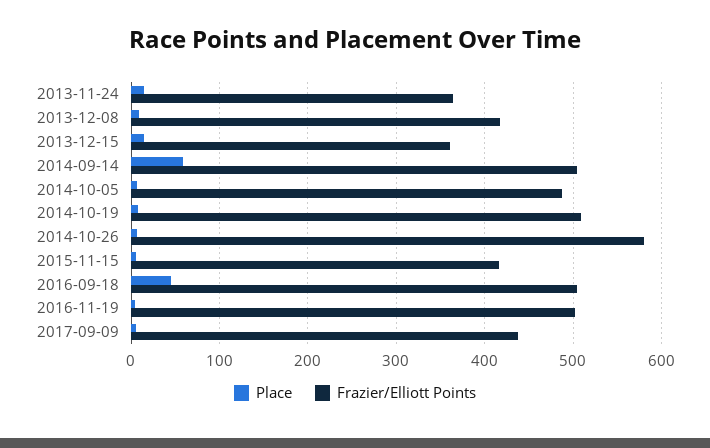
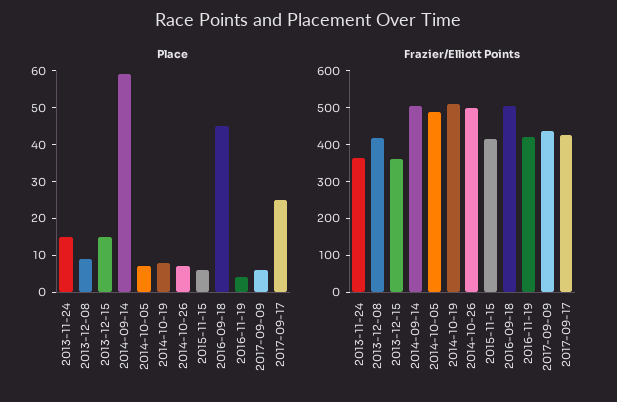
Frazier/Elliott Points, 2014-10-26: 580 -> 500
Frazier/Elliott Points, 2016-11-19: 500 -> 425
Place, 2017-09-17: none -> 25
Frazier/Elliott Points, 2017-09-17: none -> 425

